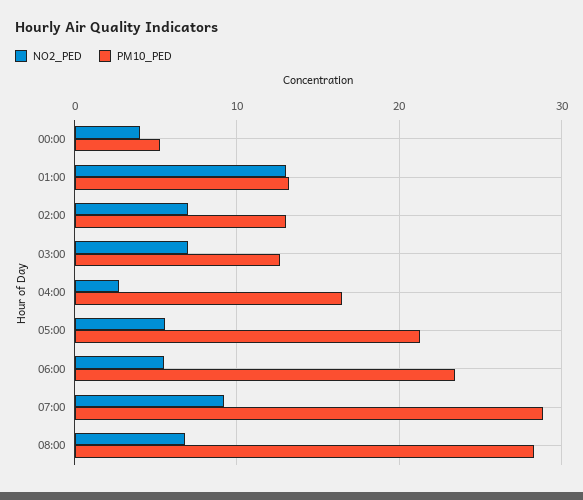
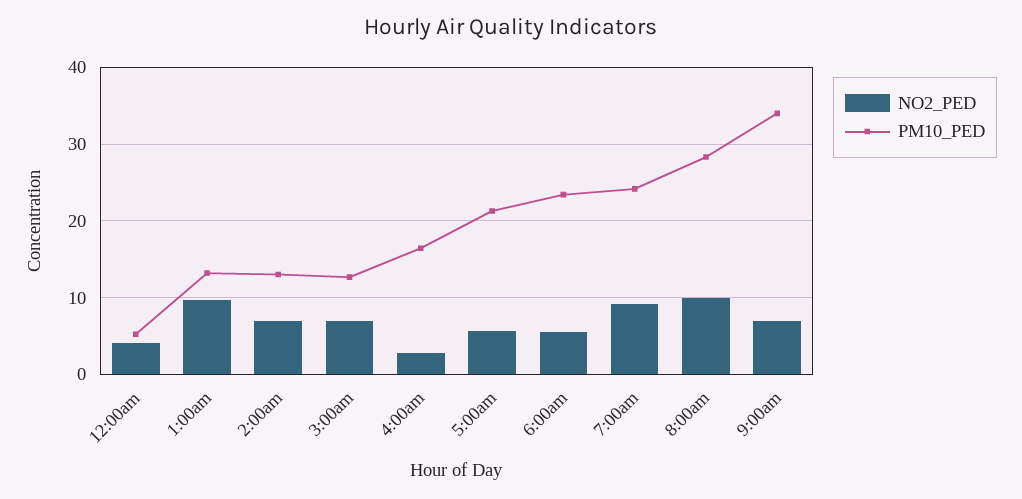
NO2_PED, 01:00: 13 -> 10
PM10_PED, 07:00: 29 -> 24
NO2_PED, 08:00: 7 -> 10
NO2_PED, 9:00am: none -> 7
PM10_PED, 9:00am: none -> 34

